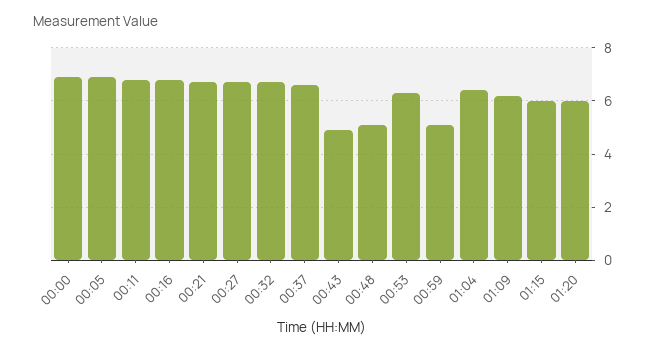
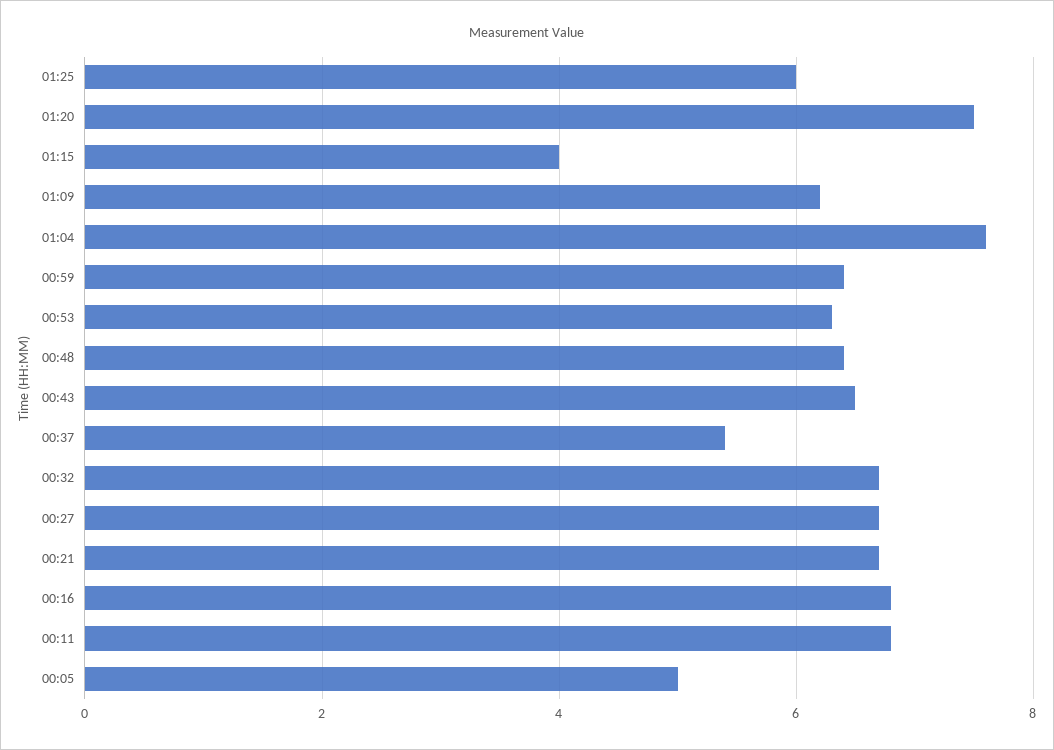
00:00: 7 -> none
00:05: 7 -> 5
00:37: 6.5 -> 5.5
00:43: 5 -> 6.5
00:48: 5 -> 6.5
00:59: 5 -> 6.5
01:04: 6.5 -> 7.5
01:15: 6 -> 4
01:20: 6 -> 7.5
01:25: none -> 6

